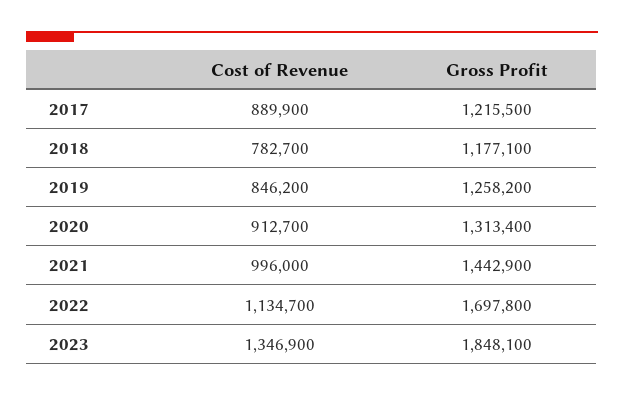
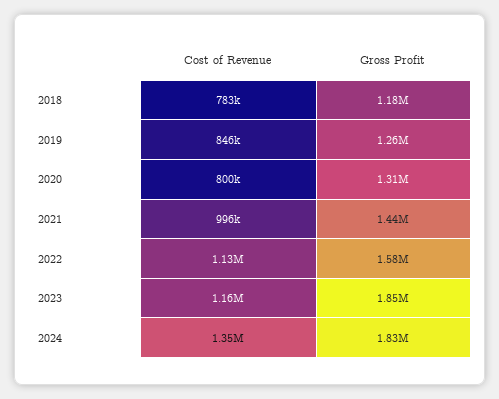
Cost of Revenue, 2017: 889900 -> none
Gross Profit, 2017: 1215500 -> none
Cost of Revenue, 2020: 912700 -> 800000
Gross Profit, 2022: 1697800 -> 1580000
Cost of Revenue, 2023: 1346900 -> 1160000
Cost of Revenue, 2024: none -> 1350000
Gross Profit, 2024: none -> 1830000

